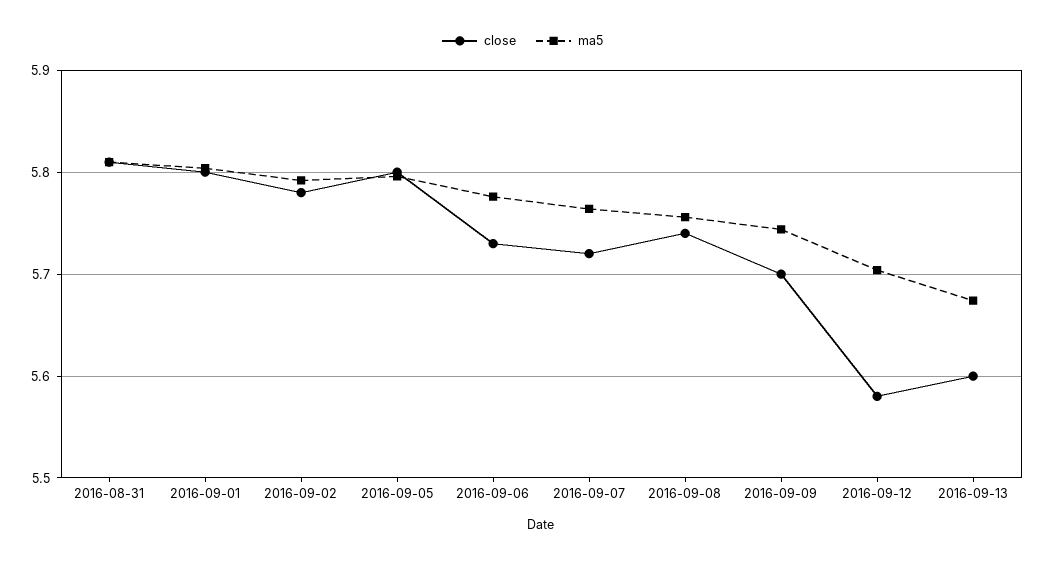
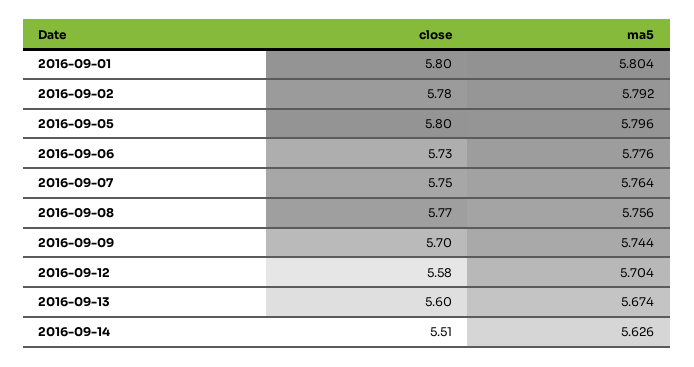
close, 2016-08-31: 5.81 -> none
ma5, 2016-08-31: 5.81 -> none
close, 2016-09-07: 5.72 -> 5.75
close, 2016-09-08: 5.74 -> 5.77
close, 2016-09-14: none -> 5.51
ma5, 2016-09-14: none -> 5.626

